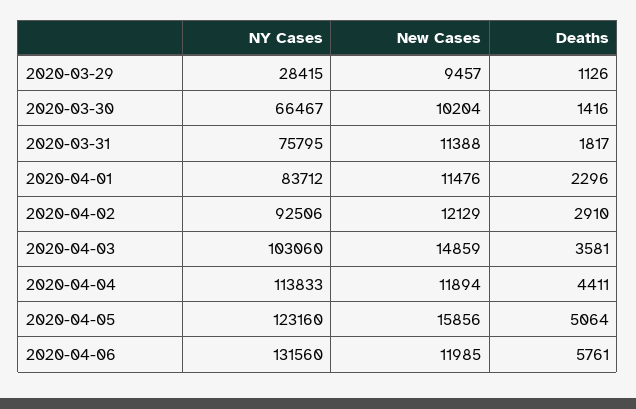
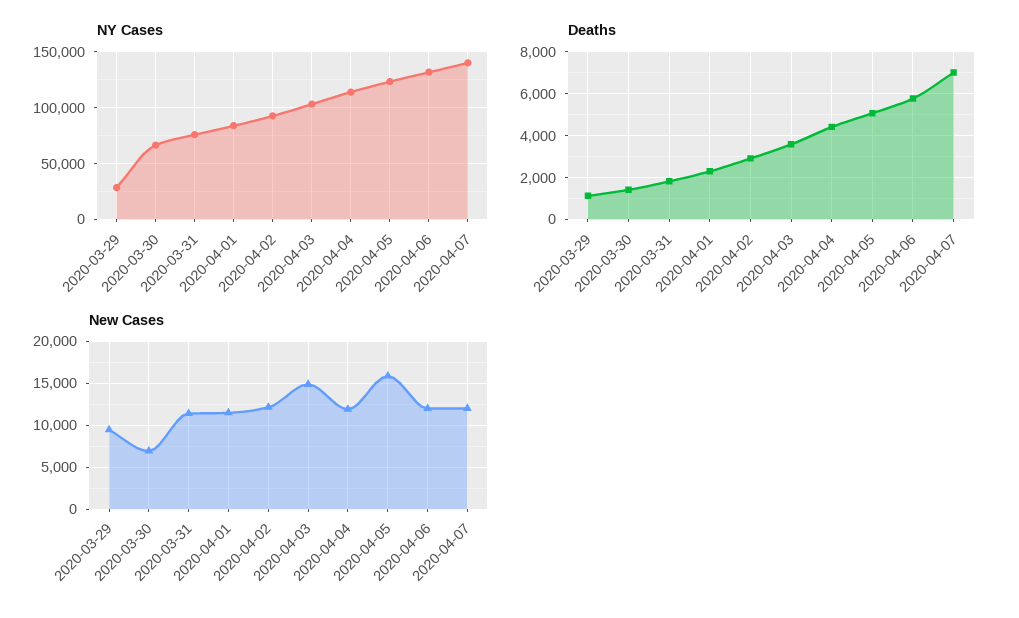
New Cases, 2020-03-30: 10204 -> 7000
NY Cases, 2020-04-07: none -> 140000
Deaths, 2020-04-07: none -> 7000
New Cases, 2020-04-07: none -> 12000

